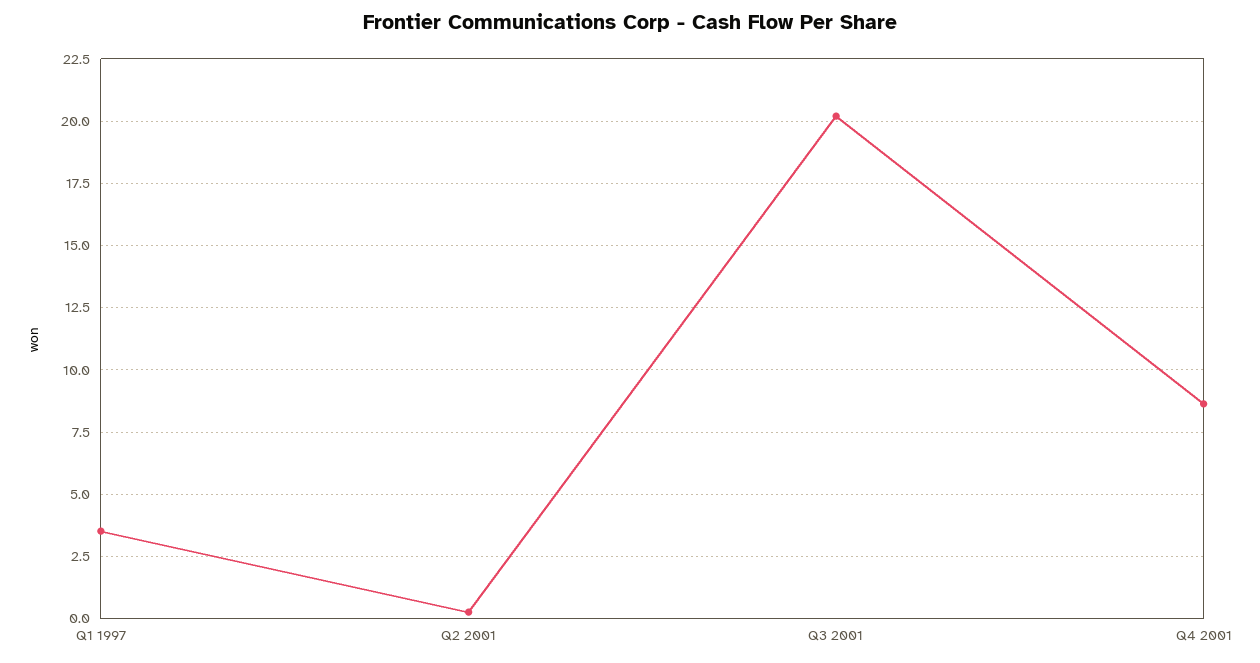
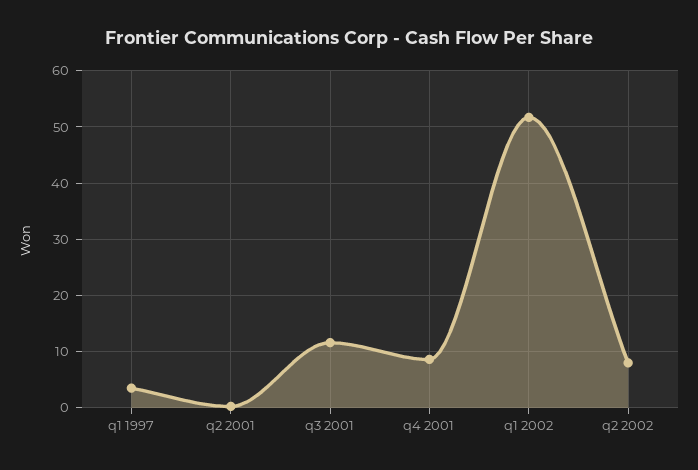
Q3 2001: 20.25 -> 12
q1 2002: none -> 52
q2 2002: none -> 8

